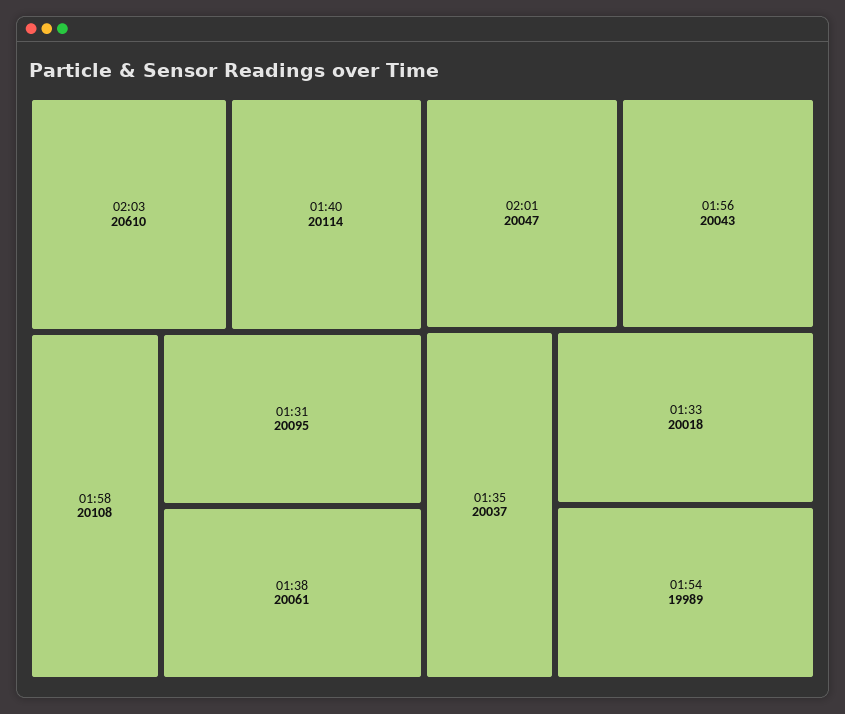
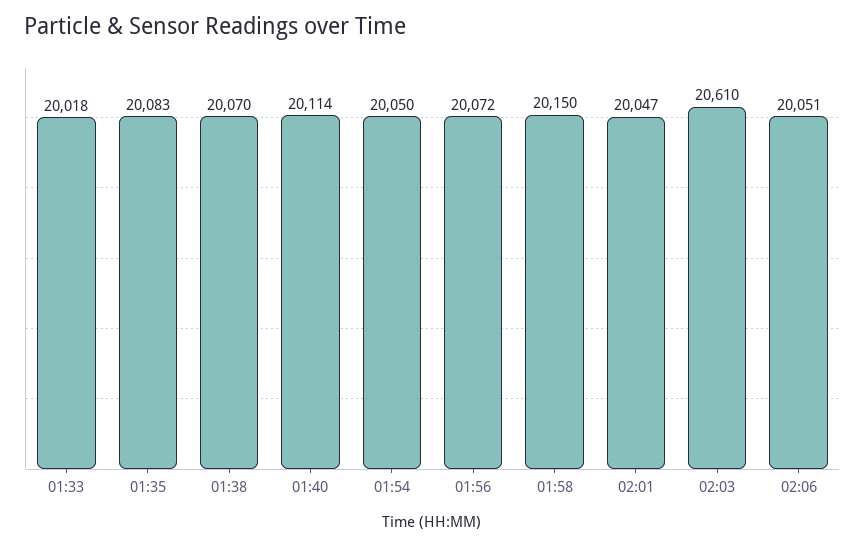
01:58: 20108 -> 20150
01:31: 20095 -> none
01:38: 20061 -> 20070
01:56: 20043 -> 20072
01:35: 20037 -> 20083
01:54: 19989 -> 20050
02:06: none -> 20051

